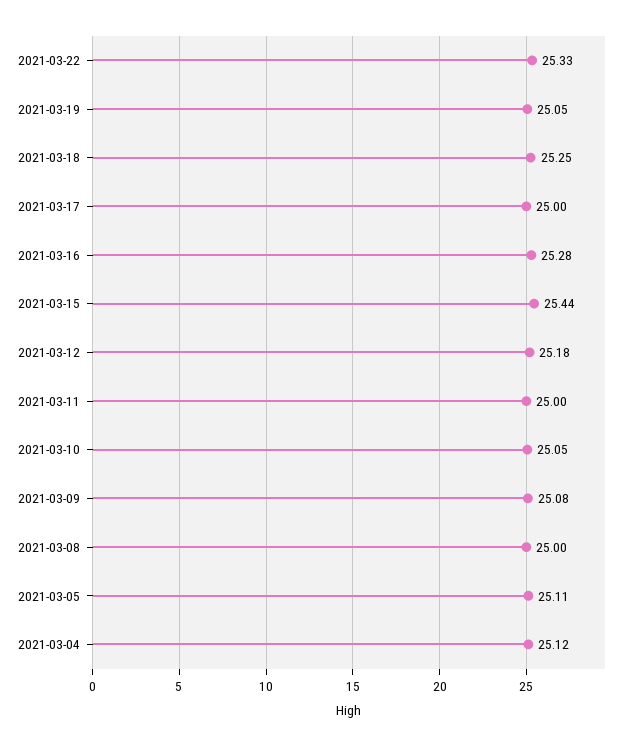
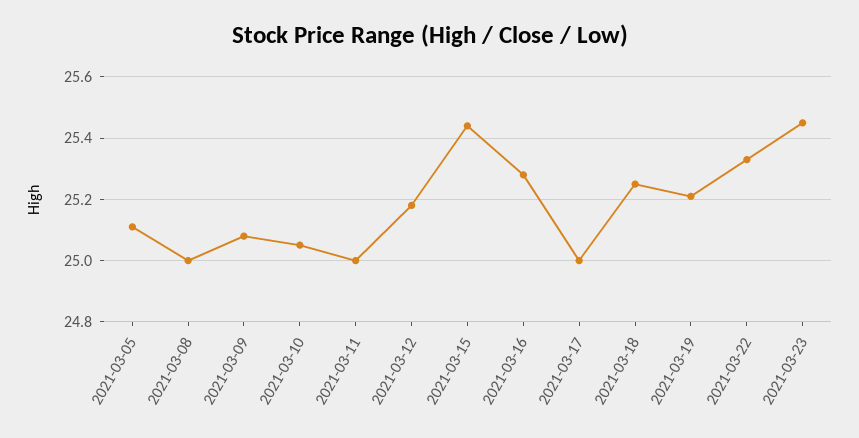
2021-03-19: 25.05 -> 25.2
2021-03-04: 25.12 -> none
2021-03-23: none -> 25.45

